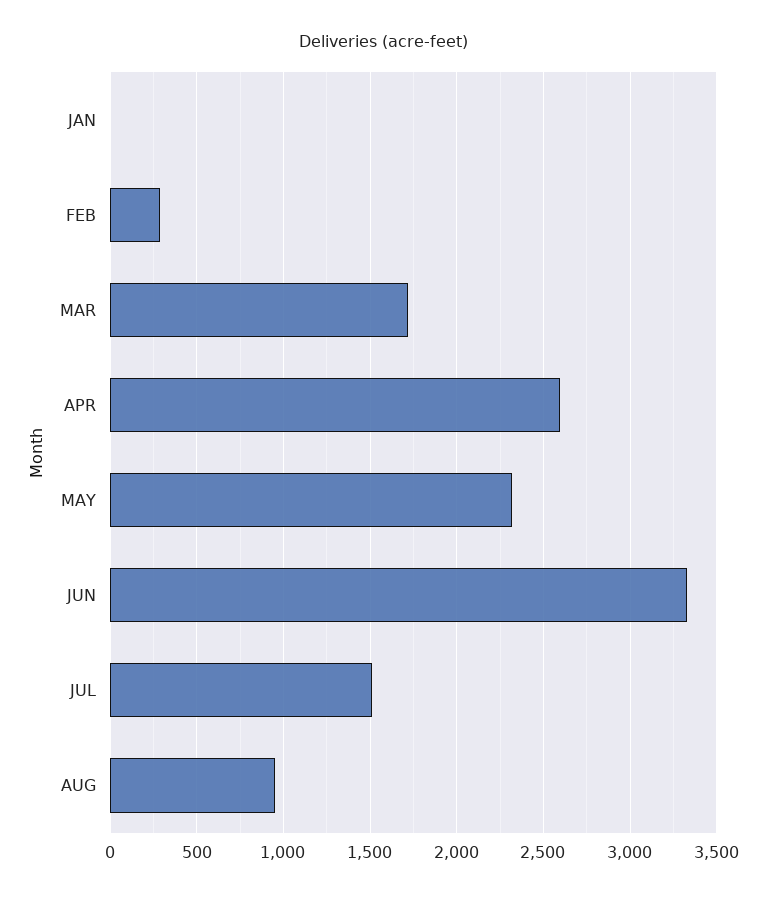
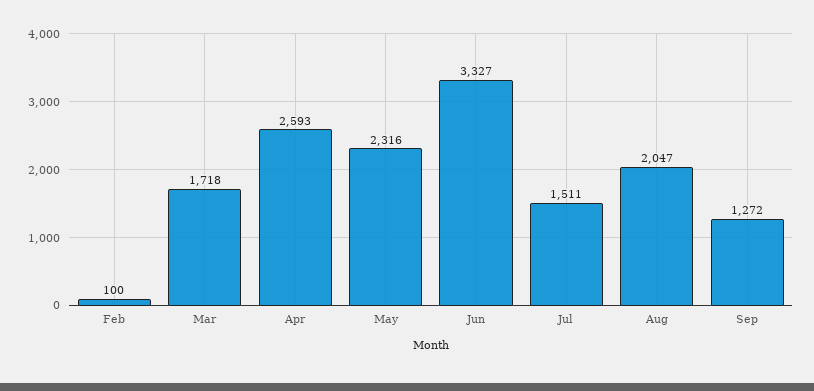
JAN: 0 -> none
FEB: 300 -> 100
AUG: 950 -> 2047
Sep: none -> 1272

